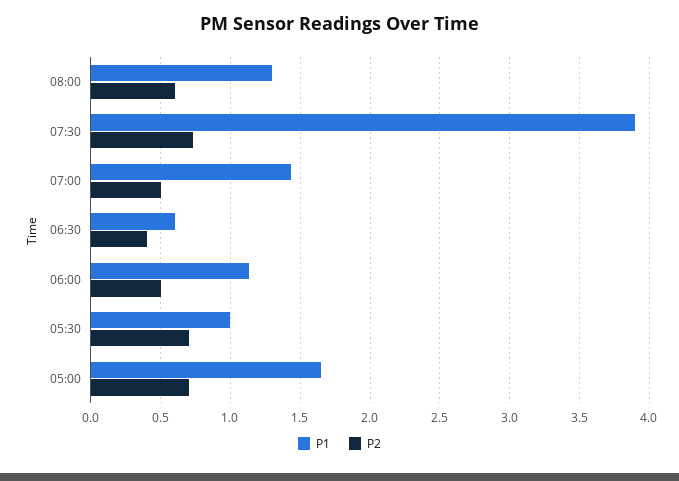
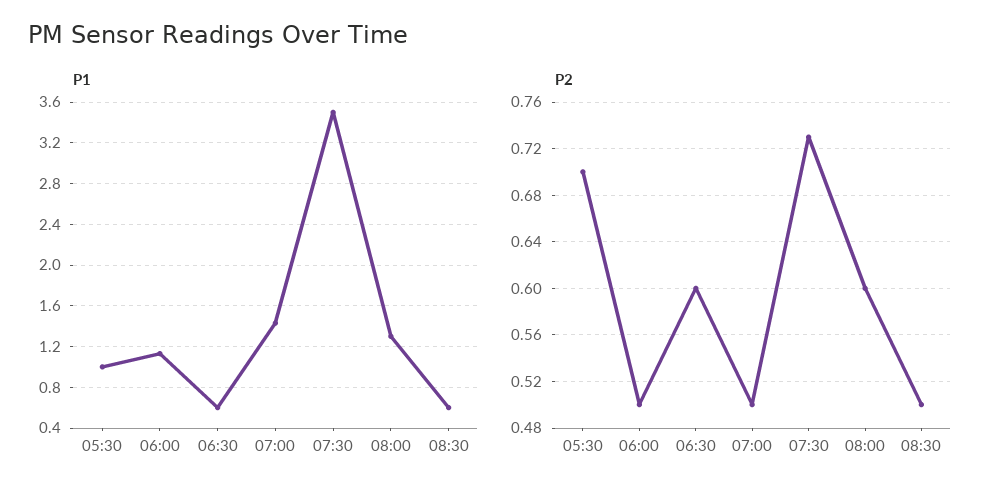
P1, 07:30: 3.9 -> 3.5
P2, 06:30: 0.4 -> 0.6
P1, 05:00: 1.65 -> none
P2, 05:00: 0.7 -> none
P1, 08:30: none -> 0.6
P2, 08:30: none -> 0.5

